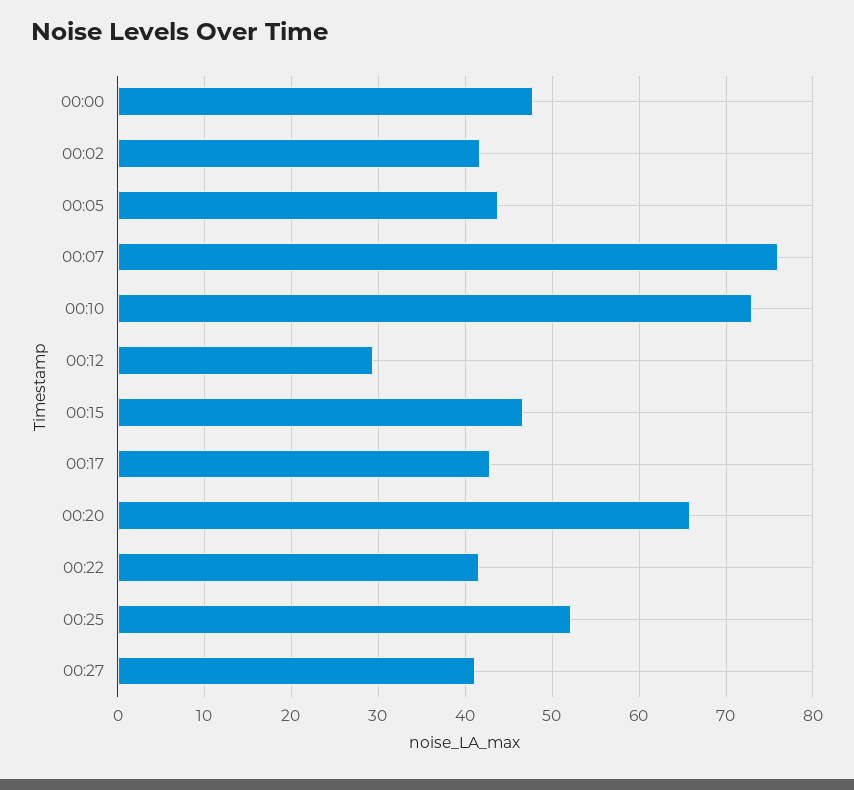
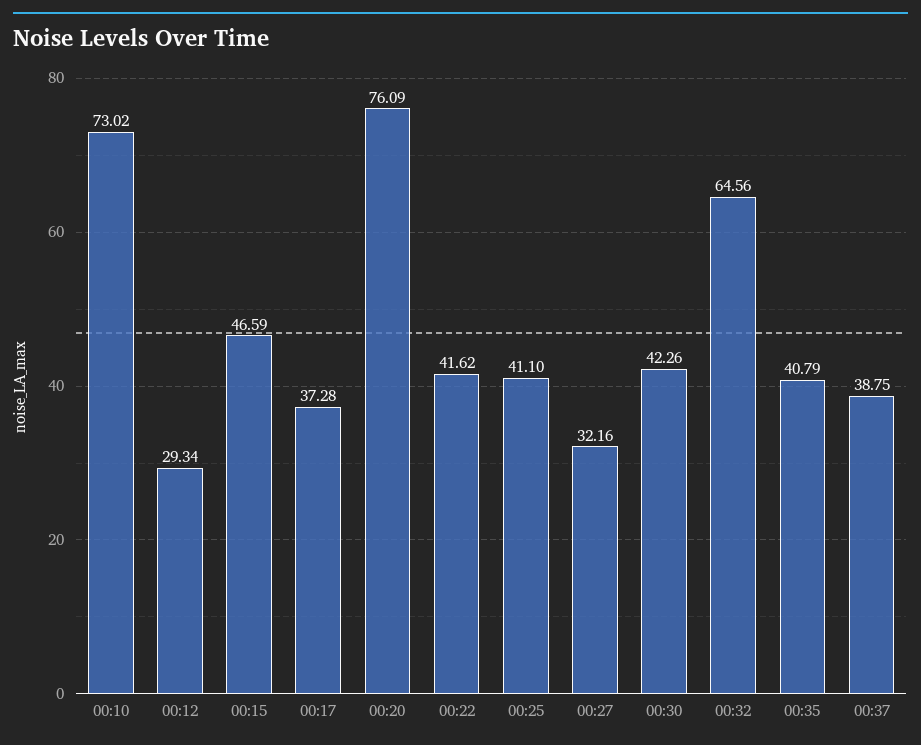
00:00: 48 -> none
00:02: 42 -> none
00:05: 44 -> none
00:07: 76 -> none
00:17: 43 -> 37.28
00:20: 66 -> 76.09
00:25: 52 -> 41.1
00:27: 41 -> 32.16
00:30: none -> 42.26
00:32: none -> 64.56
00:35: none -> 40.79
00:37: none -> 38.75

